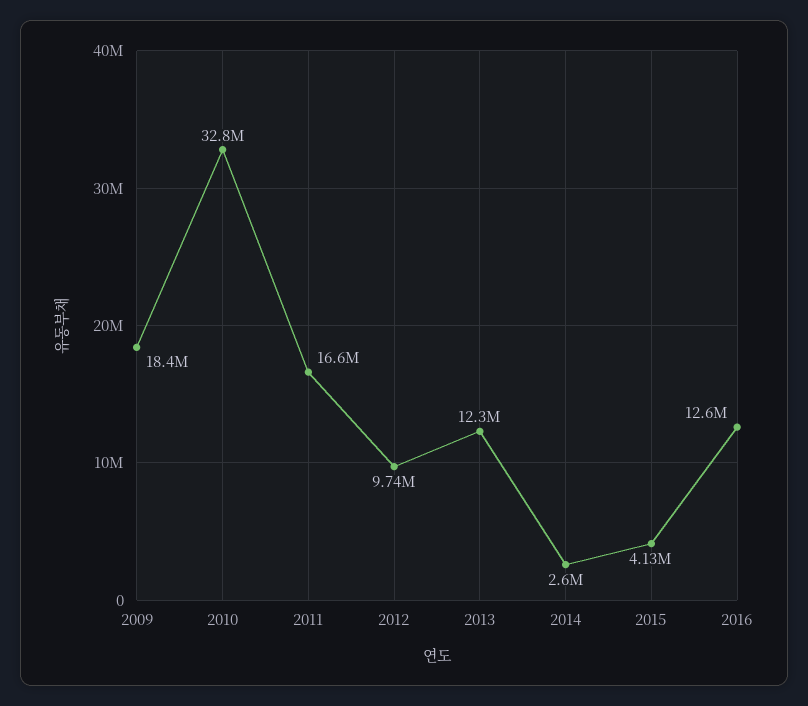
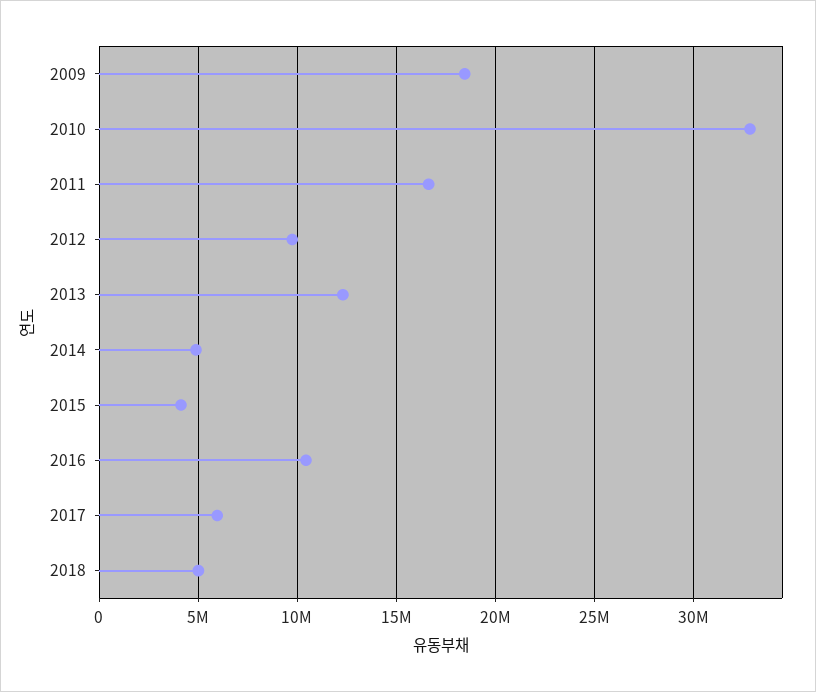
2014: 2600000 -> 5000000
2016: 12600000 -> 10500000
2017: none -> 6000000
2018: none -> 5000000

